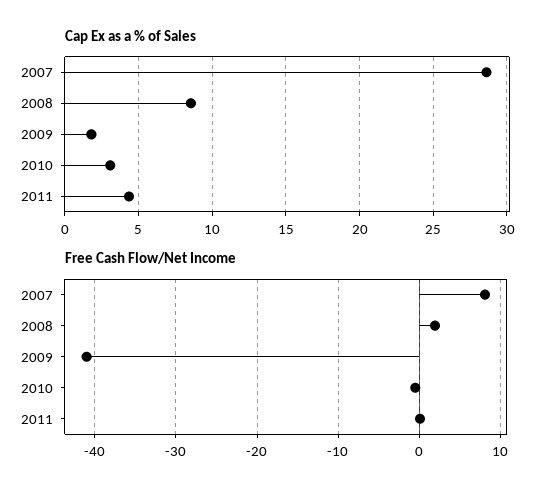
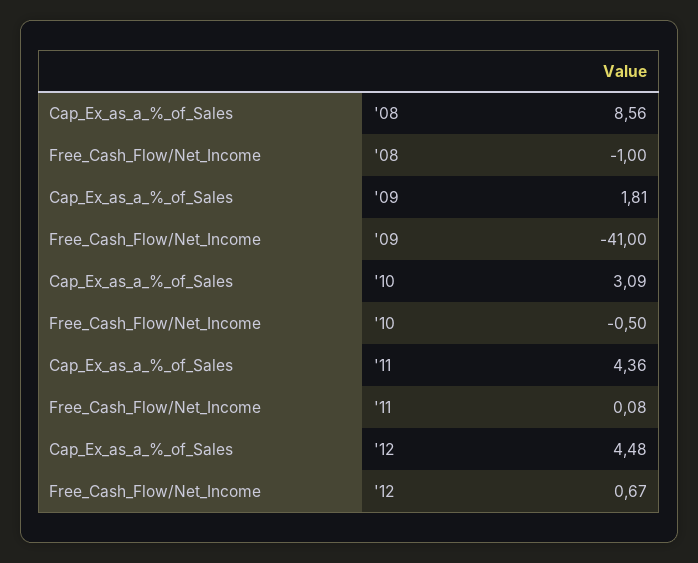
Cap Ex as a % of Sales, 2007: 28.5 -> none
Free Cash Flow/Net Income, 2007: 8 -> none
Free Cash Flow/Net Income, 2008: 2 -> -1
Cap Ex as a % of Sales, '12: none -> 4.48
Free Cash Flow/Net Income, '12: none -> 0.67

